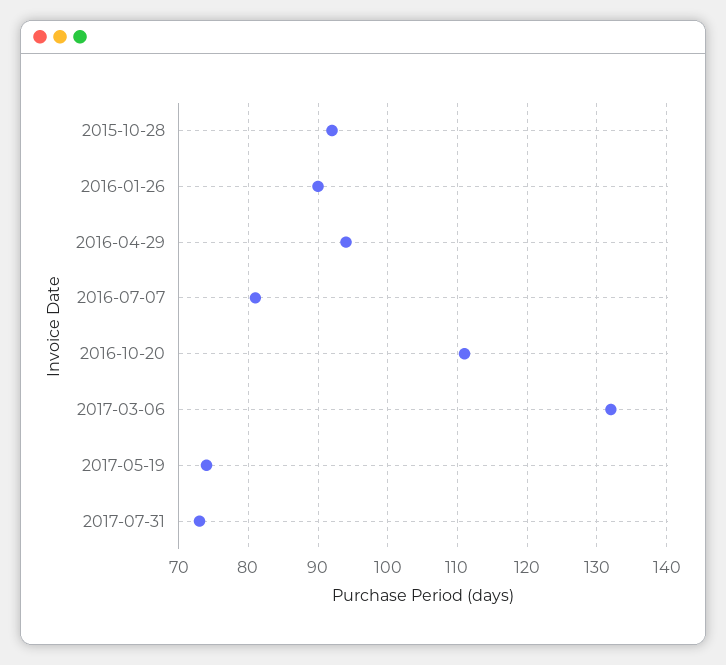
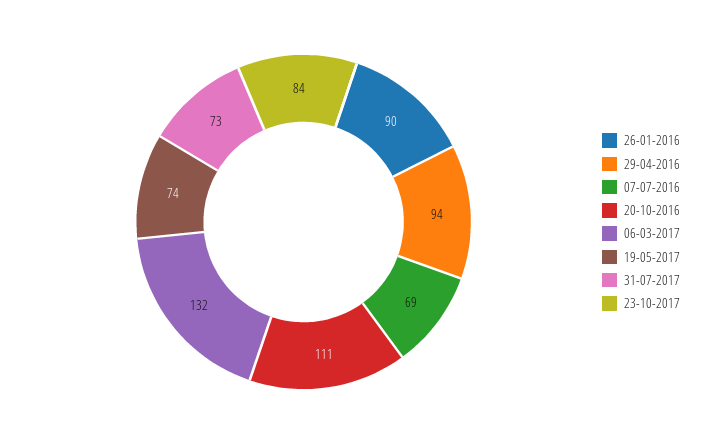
2015-10-28: 92 -> none
2016-07-07: 81 -> 69
23-10-2017: none -> 84

